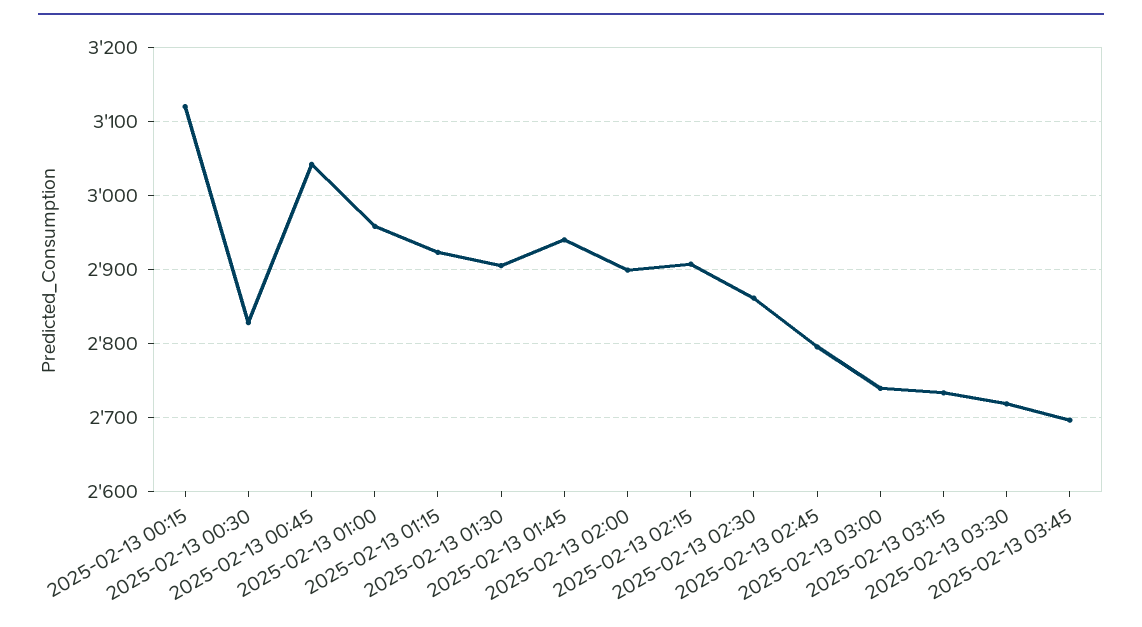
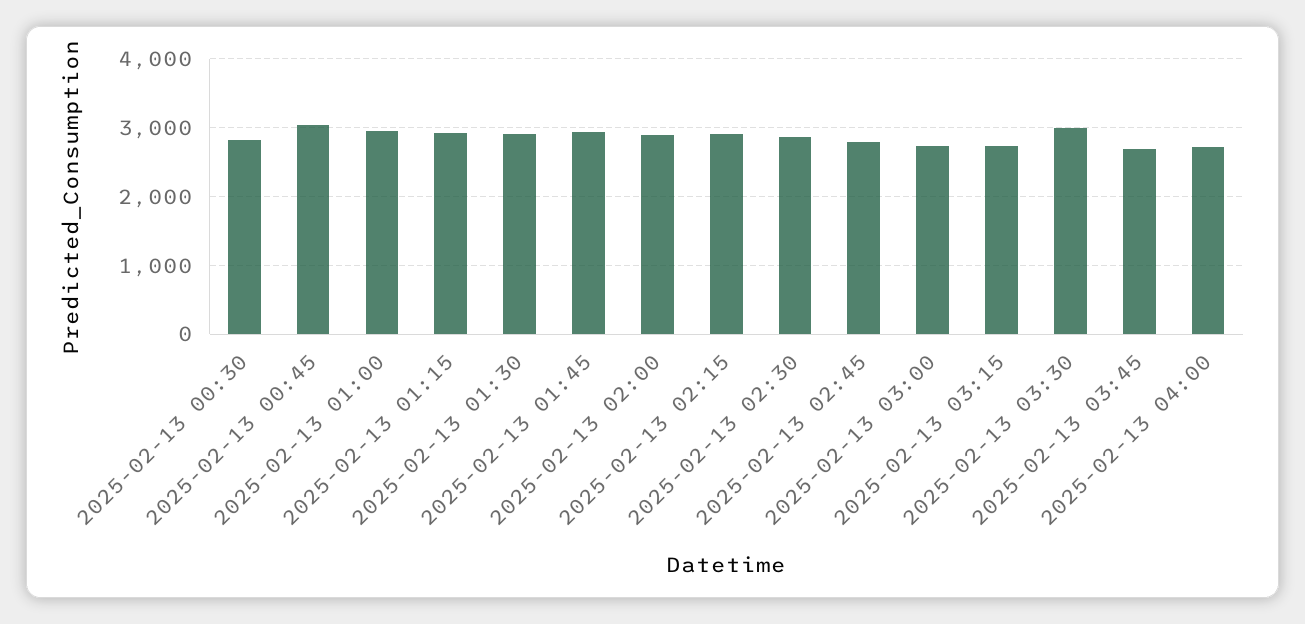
2025-02-13 00:15: 3120 -> none
2025-02-13 03:30: 2720 -> 3000
2025-02-13 04:00: none -> 2700

